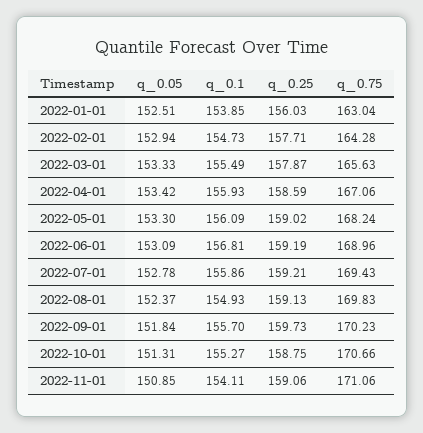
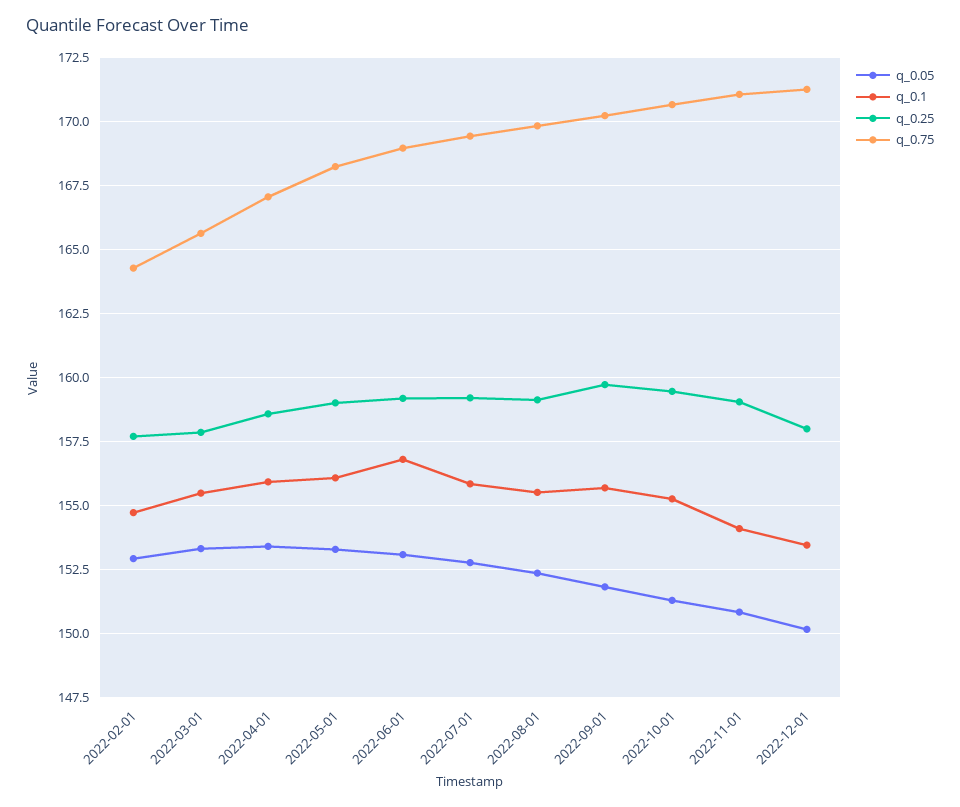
q_0.05, 2022-01-01: 152.51 -> none
q_0.1, 2022-01-01: 153.85 -> none
q_0.25, 2022-01-01: 156.03 -> none
q_0.75, 2022-01-01: 163.04 -> none
q_0.1, 2022-08-01: 154.93 -> 155.5
q_0.25, 2022-10-01: 158.75 -> 159.5
q_0.05, 2022-12-01: none -> 150.25
q_0.1, 2022-12-01: none -> 153.5
q_0.25, 2022-12-01: none -> 158
q_0.75, 2022-12-01: none -> 171.25

